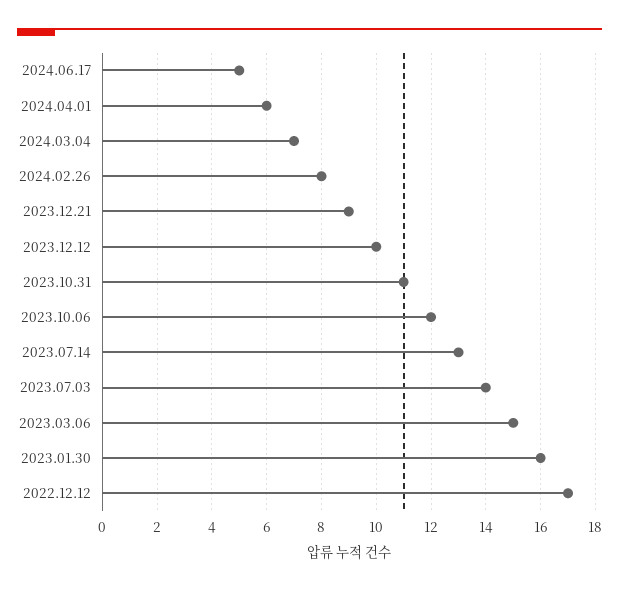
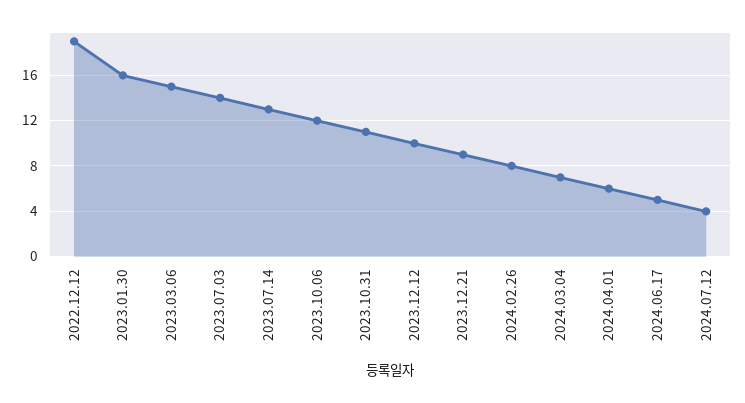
2022.12.12: 17 -> 19
2024.07.12: none -> 4

